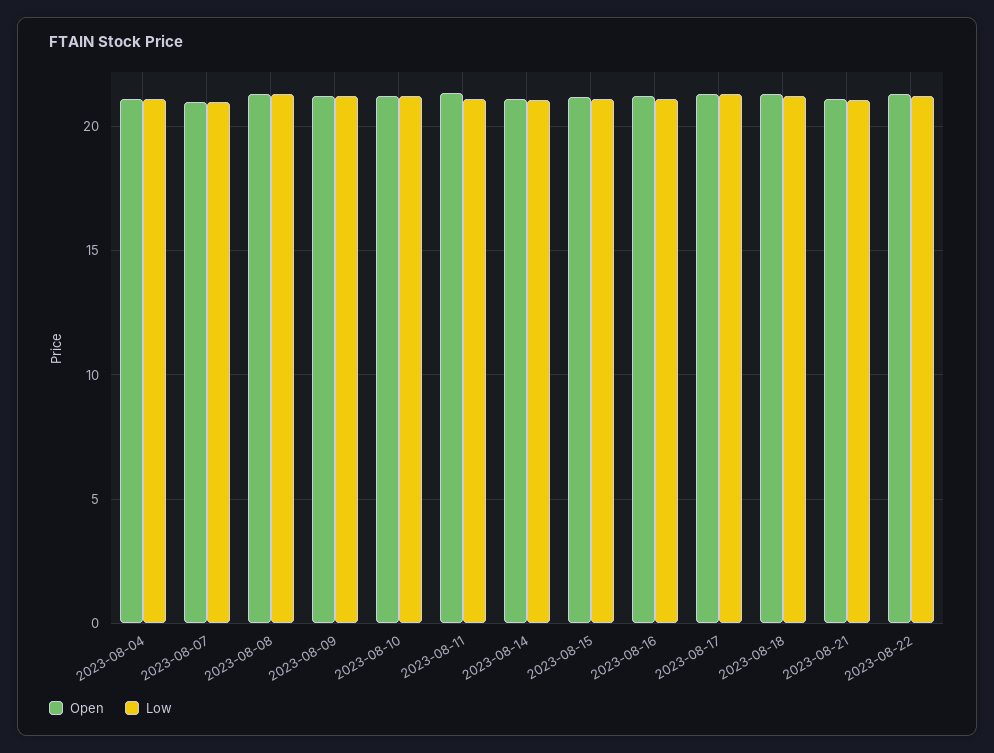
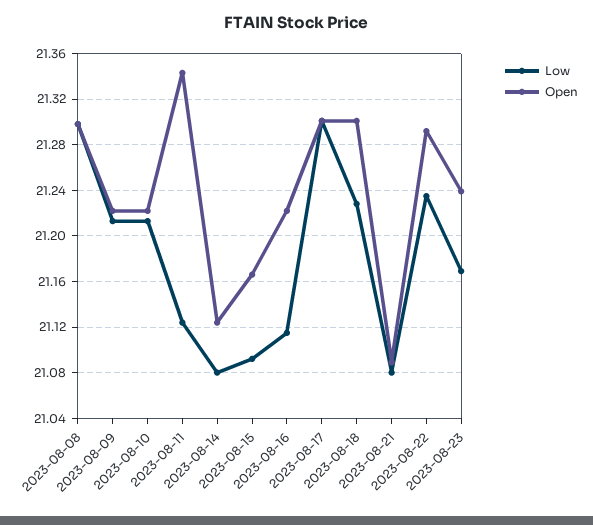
Open, 2023-08-04: 21 -> none
Low, 2023-08-04: 21 -> none
Open, 2023-08-07: 21 -> none
Low, 2023-08-07: 21 -> none
Low, 2023-08-23: none -> 21.17
Open, 2023-08-23: none -> 21.24

